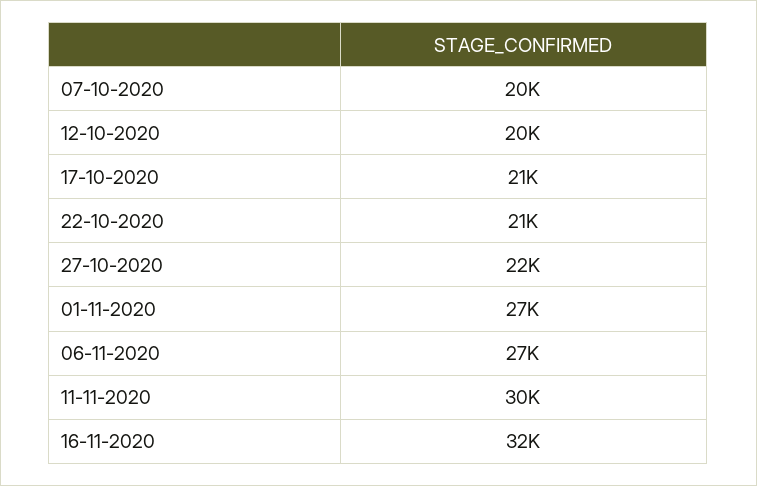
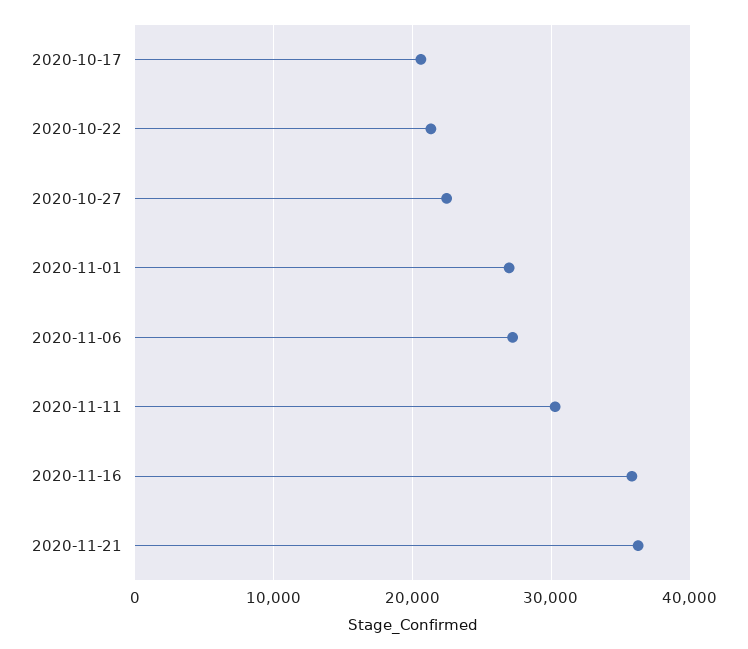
07-10-2020: 20000 -> none
12-10-2020: 20000 -> none
16-11-2020: 32000 -> 36000
2020-11-21: none -> 36000

